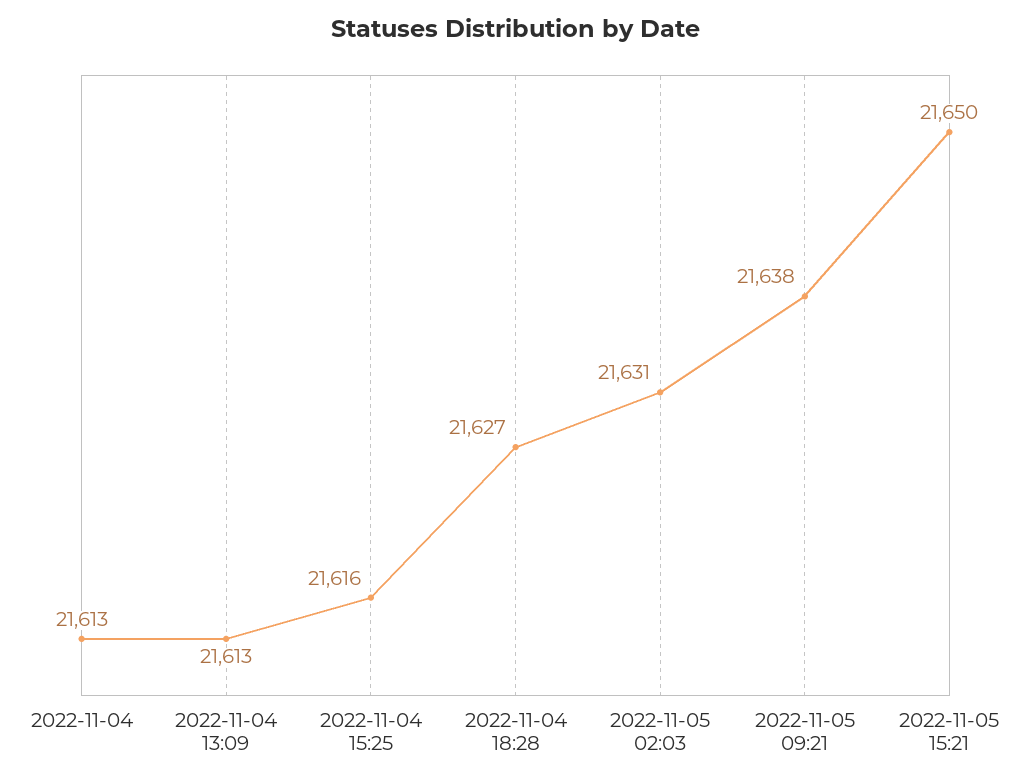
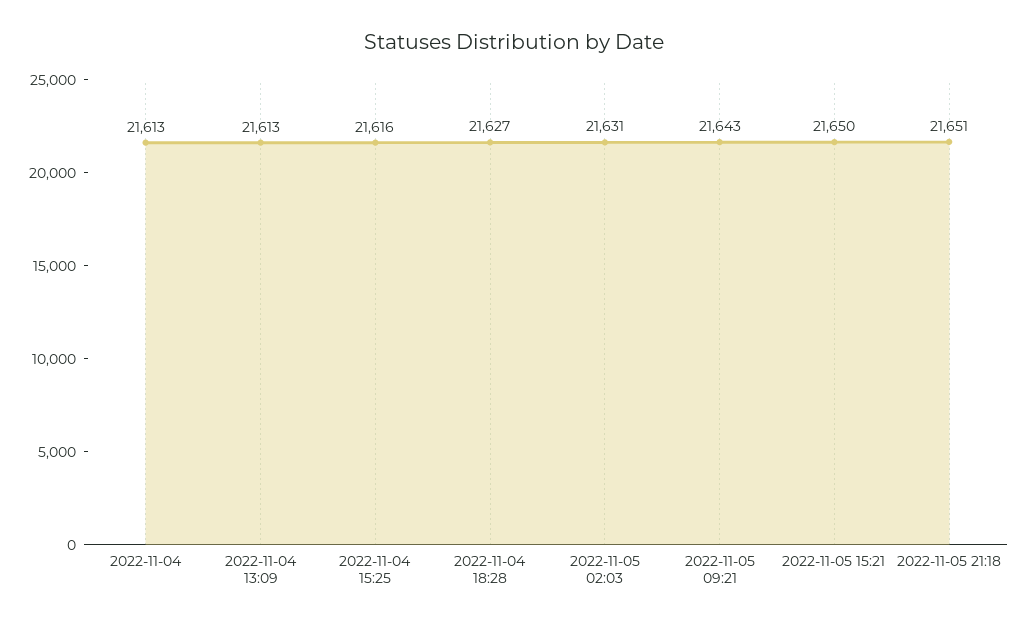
2022-11-05 09:21: 21638 -> 21643
2022-11-05 21:18: none -> 21651

